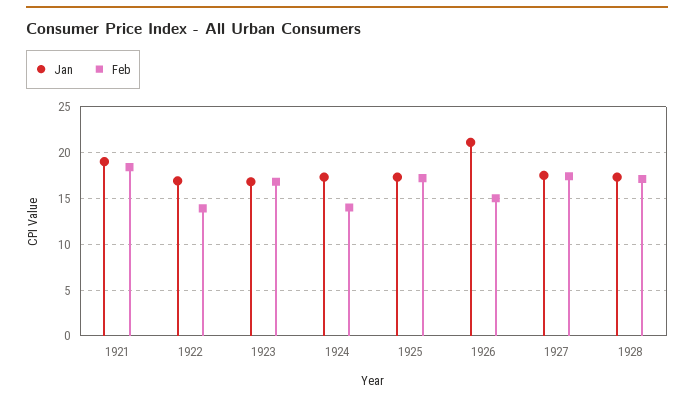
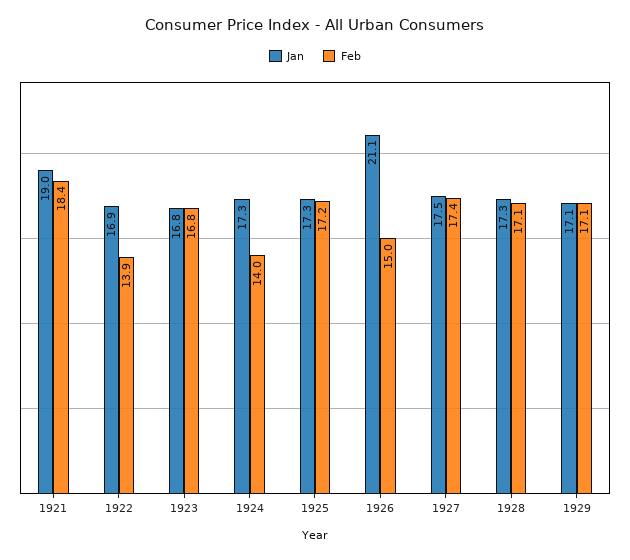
Jan, 1929: none -> 17.1
Feb, 1929: none -> 17.1

